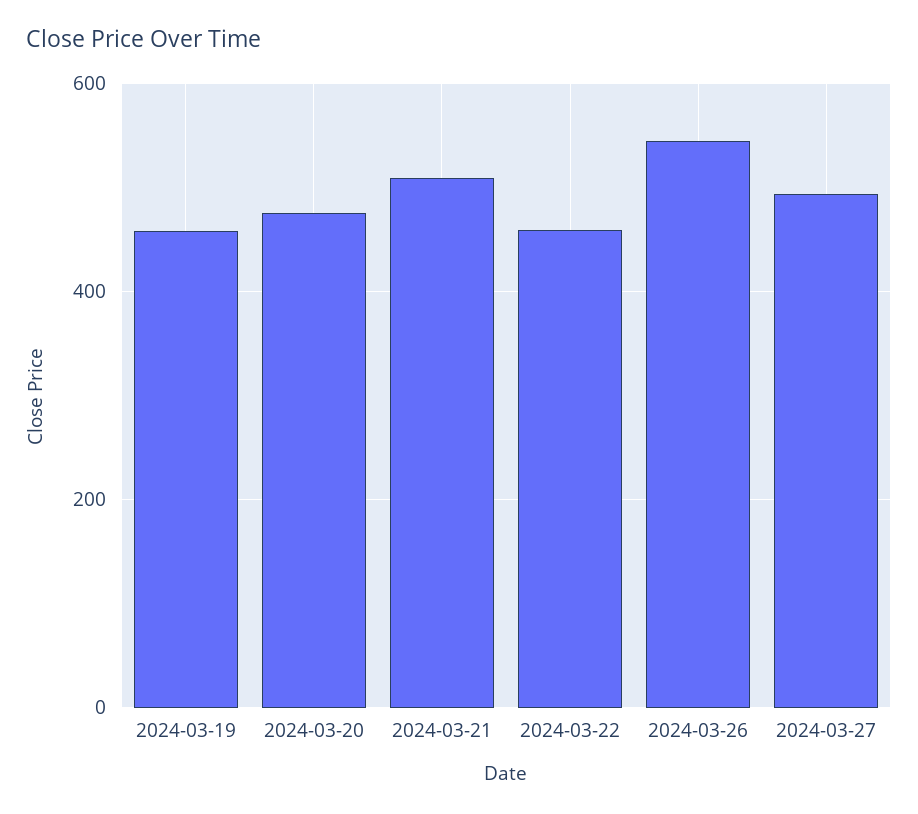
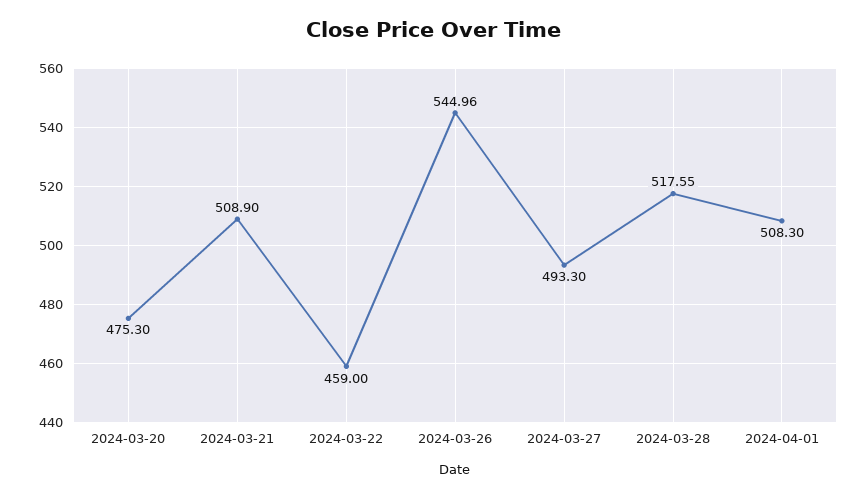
2024-03-19: 460 -> none
2024-03-28: none -> 517.55
2024-04-01: none -> 508.3

